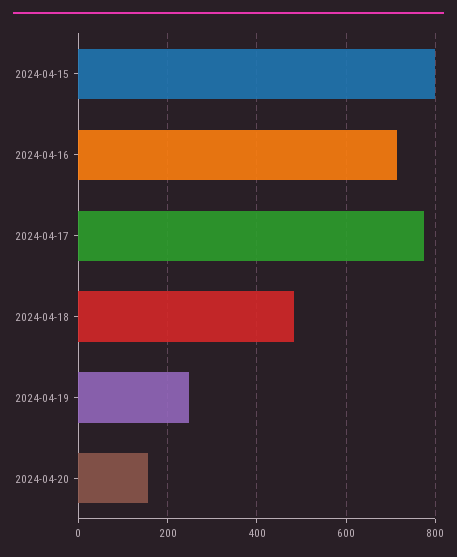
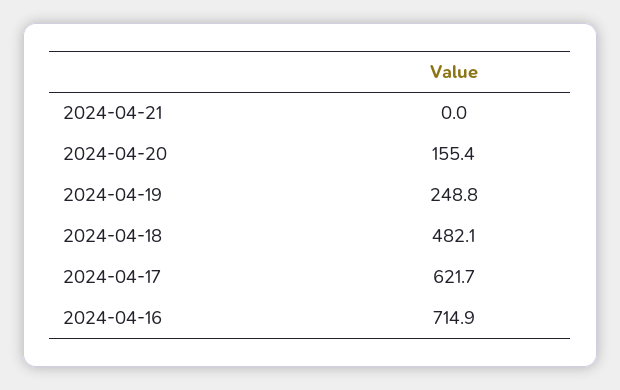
2024-04-15: 800 -> none
2024-04-17: 780 -> 621.7
2024-04-21: none -> 0

